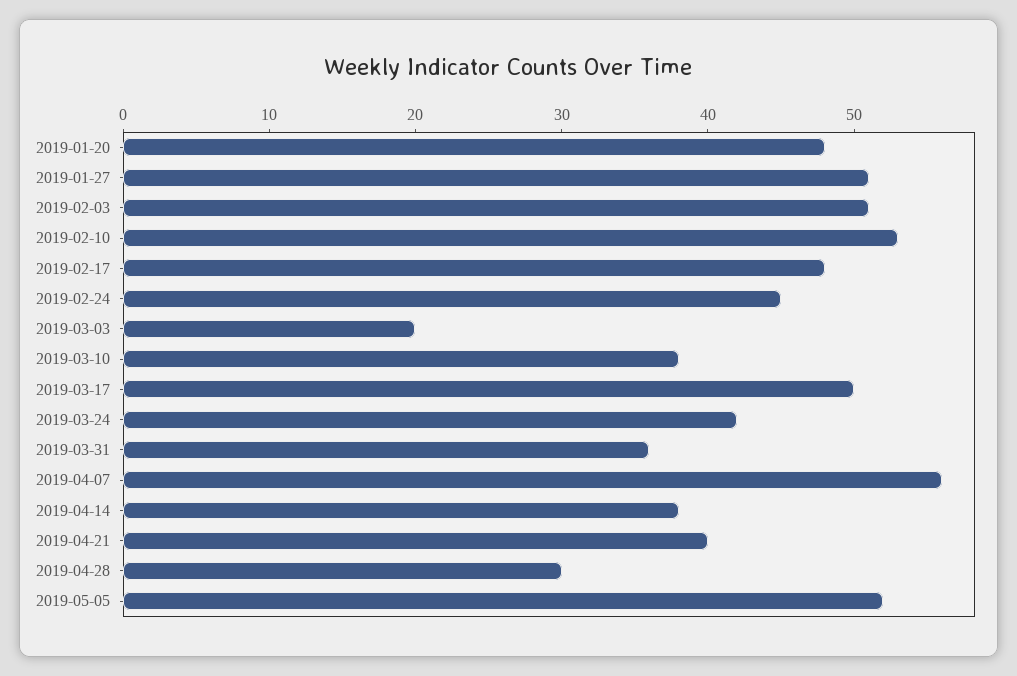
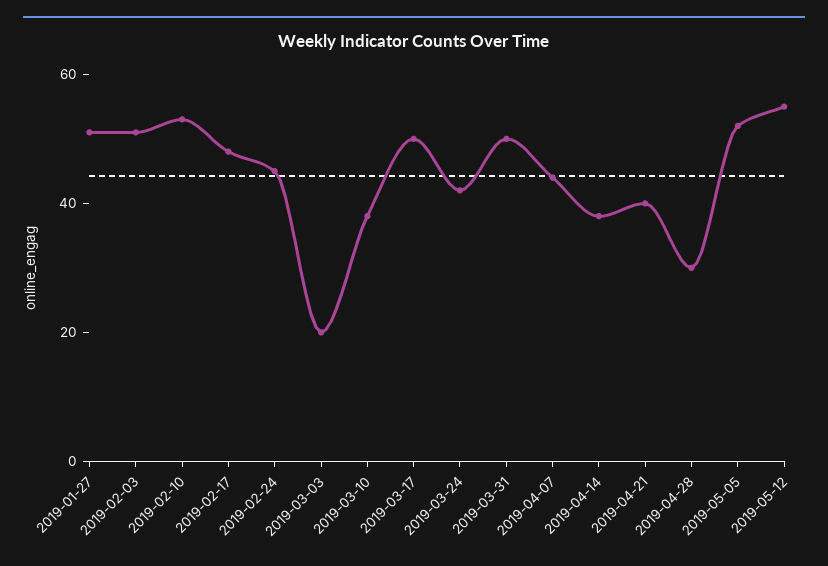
2019-01-20: 48 -> none
2019-03-31: 36 -> 50
2019-04-07: 56 -> 45
2019-05-12: none -> 55

